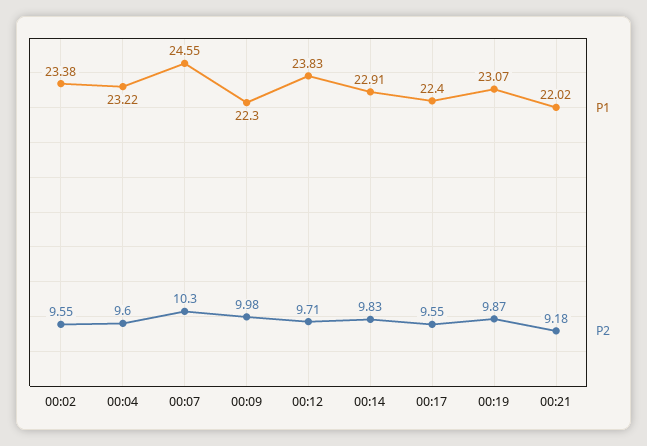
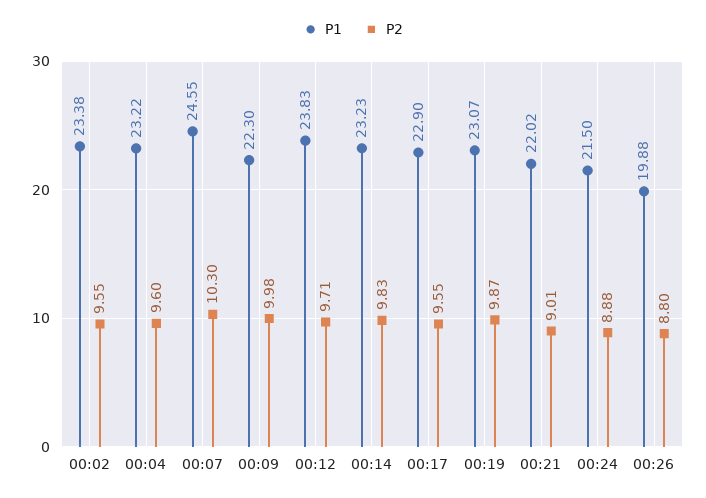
P1, 00:14: 22.91 -> 23.23
P1, 00:17: 22.4 -> 22.9
P2, 00:21: 9.18 -> 9.01
P1, 00:24: none -> 21.5
P2, 00:24: none -> 8.88
P1, 00:26: none -> 19.88
P2, 00:26: none -> 8.8

